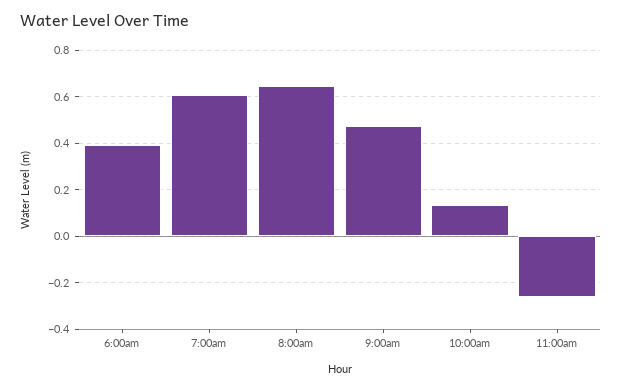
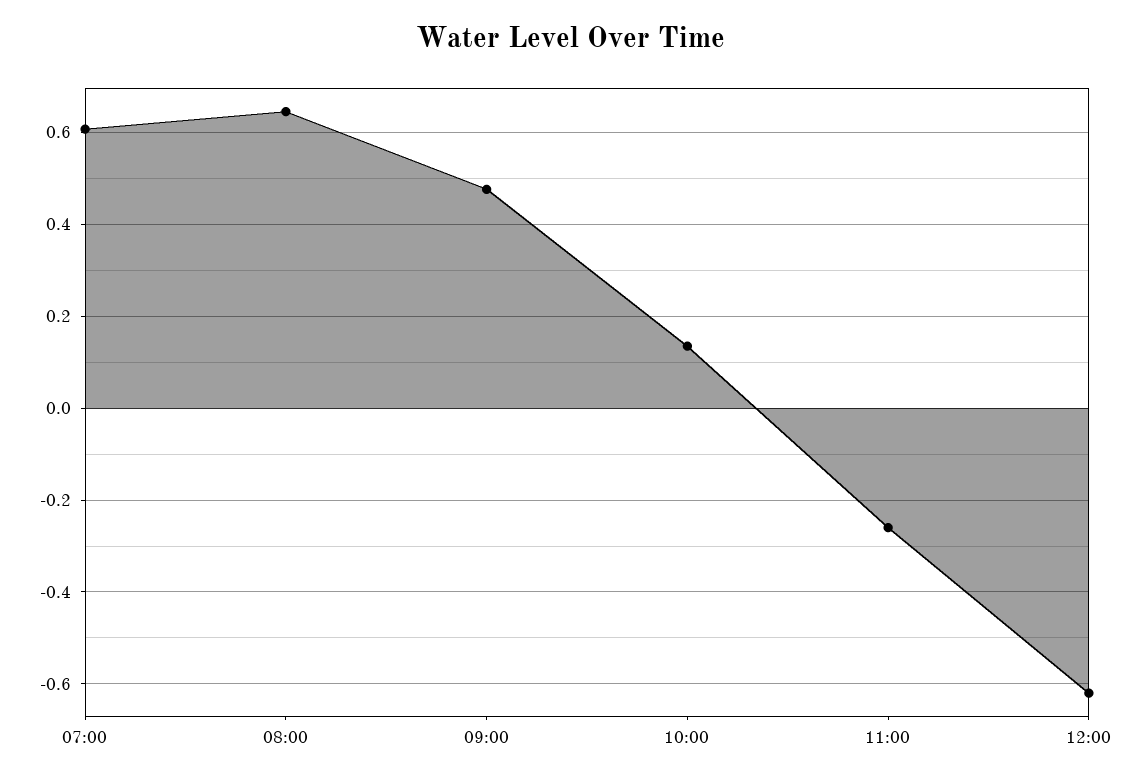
6:00am: 0.4 -> none
12:00: none -> -0.62

